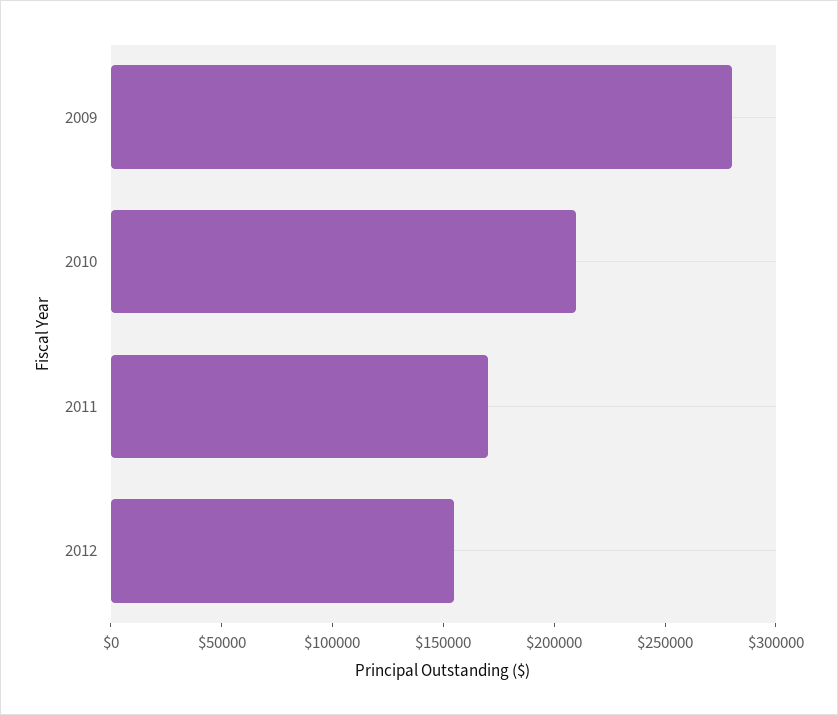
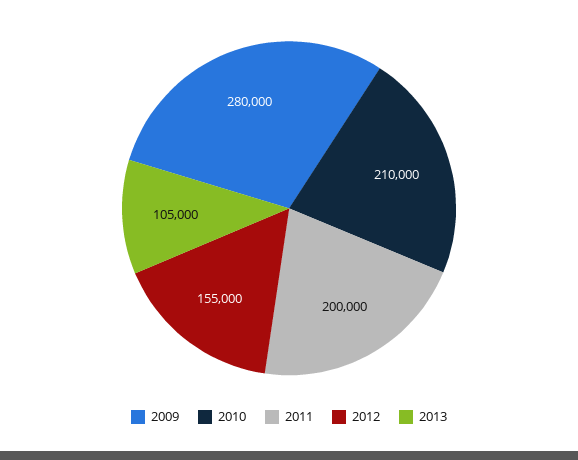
2011: 170000 -> 200000
2013: none -> 105000

